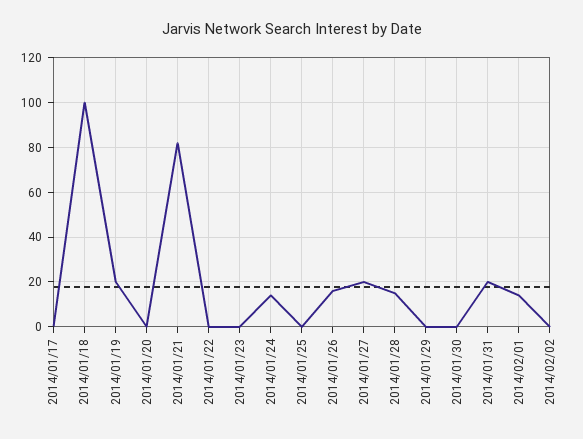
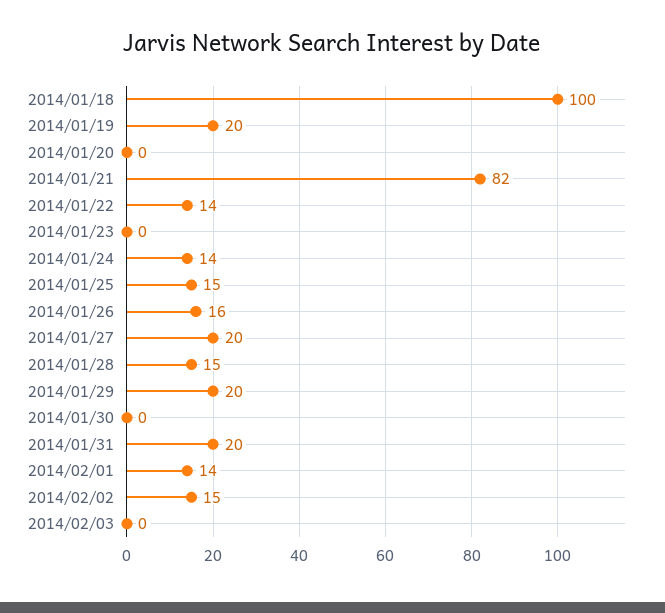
2014/01/17: 0 -> none
2014/01/22: 0 -> 14
2014/01/25: 0 -> 15
2014/01/29: 0 -> 20
2014/02/02: 0 -> 15
2014/02/03: none -> 0

